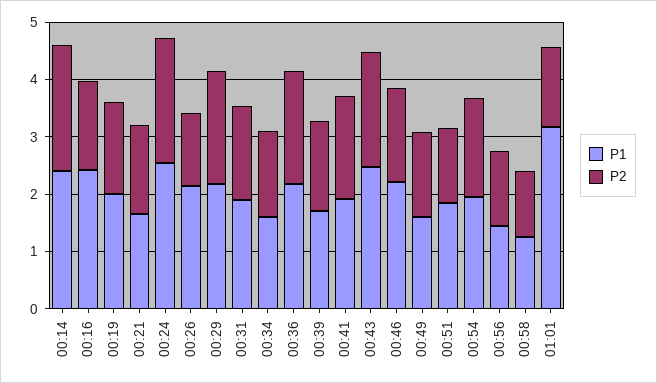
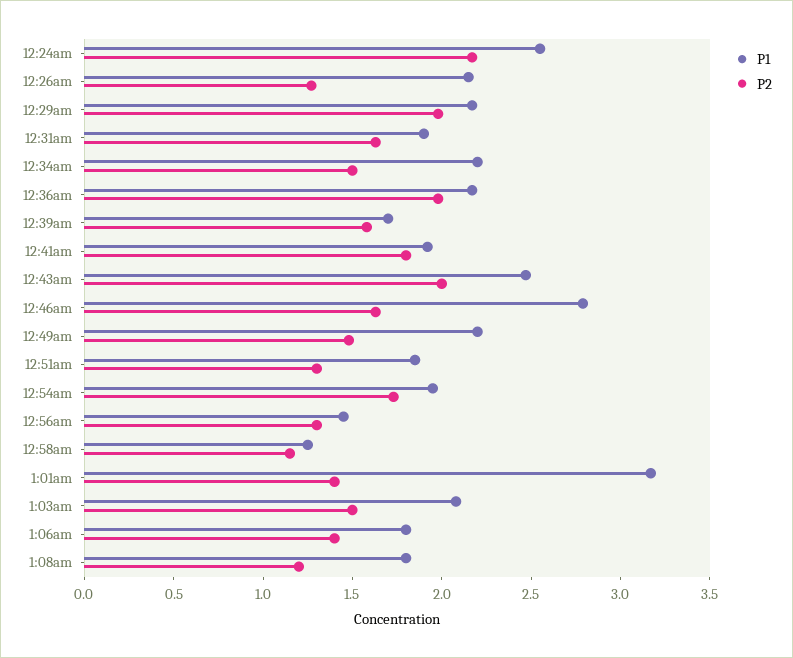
P1, 00:14: 2.4 -> none
P2, 00:14: 2.2 -> none
P1, 00:16: 2.4 -> none
P2, 00:16: 1.6 -> none
P1, 00:19: 2 -> none
P2, 00:19: 1.6 -> none
P1, 00:21: 1.6 -> none
P2, 00:21: 1.6 -> none
P1, 00:34: 1.6 -> 2.2
P1, 00:46: 2.2 -> 2.8
P1, 00:49: 1.6 -> 2.2
P1, 1:03am: none -> 2.1
P2, 1:03am: none -> 1.5
P1, 1:06am: none -> 1.8
P2, 1:06am: none -> 1.4
P1, 1:08am: none -> 1.8
P2, 1:08am: none -> 1.2

